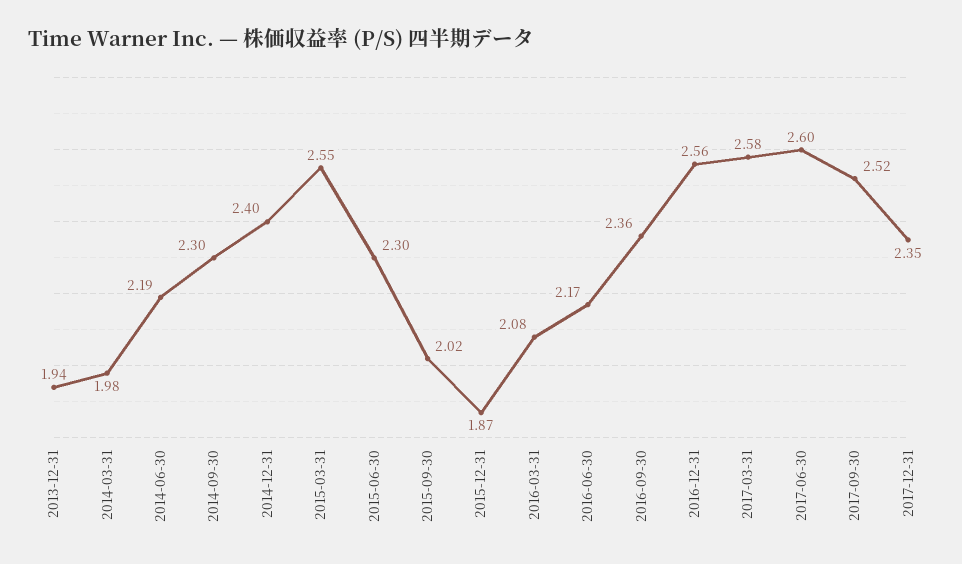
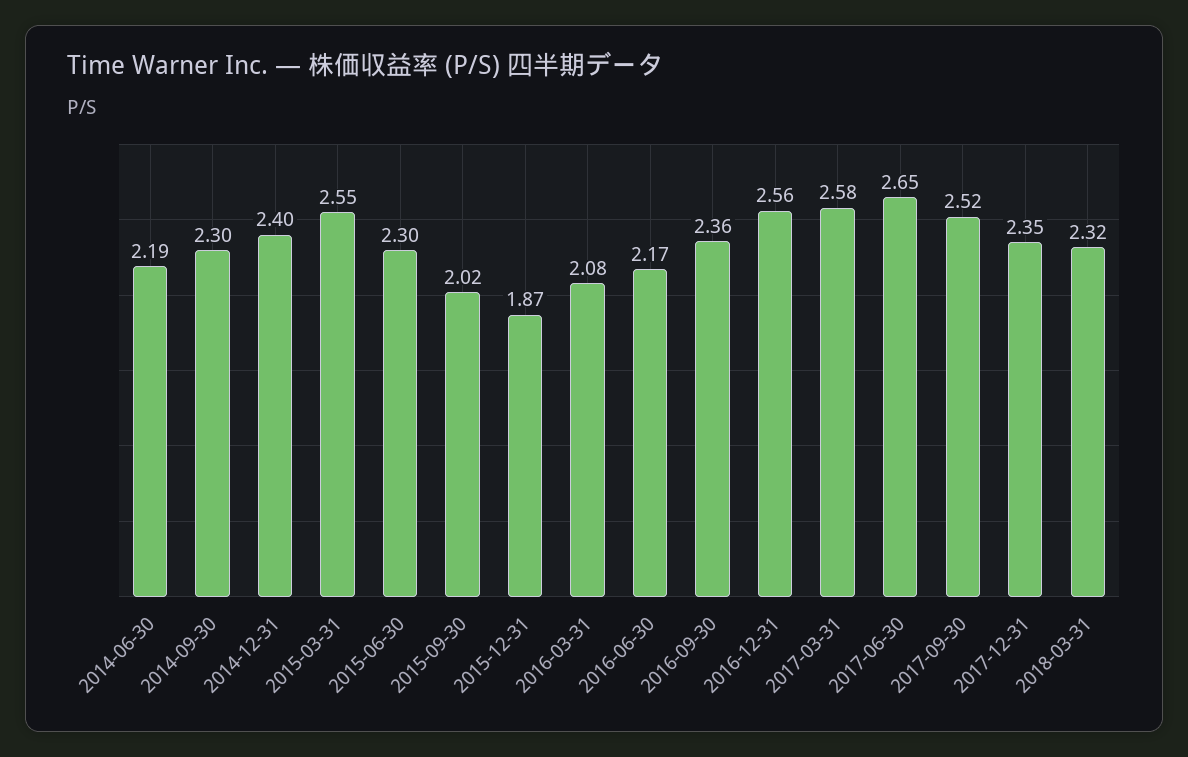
2013-12-31: 1.94 -> none
2014-03-31: 1.98 -> none
2017-06-30: 2.6 -> 2.65
2018-03-31: none -> 2.32

